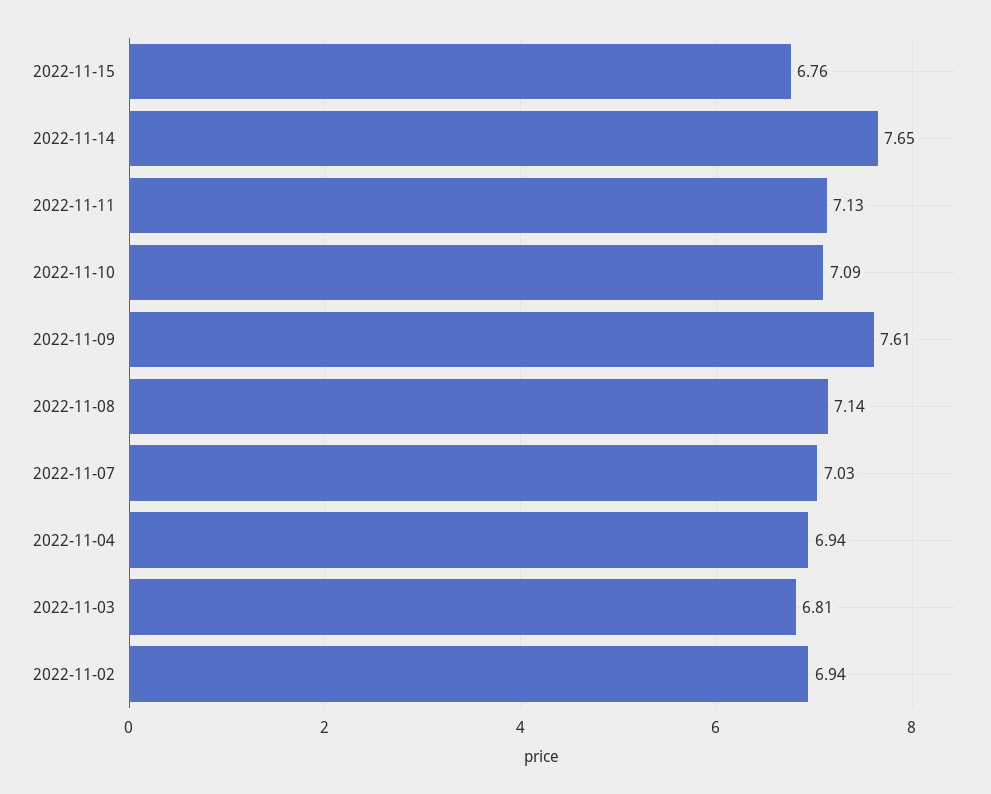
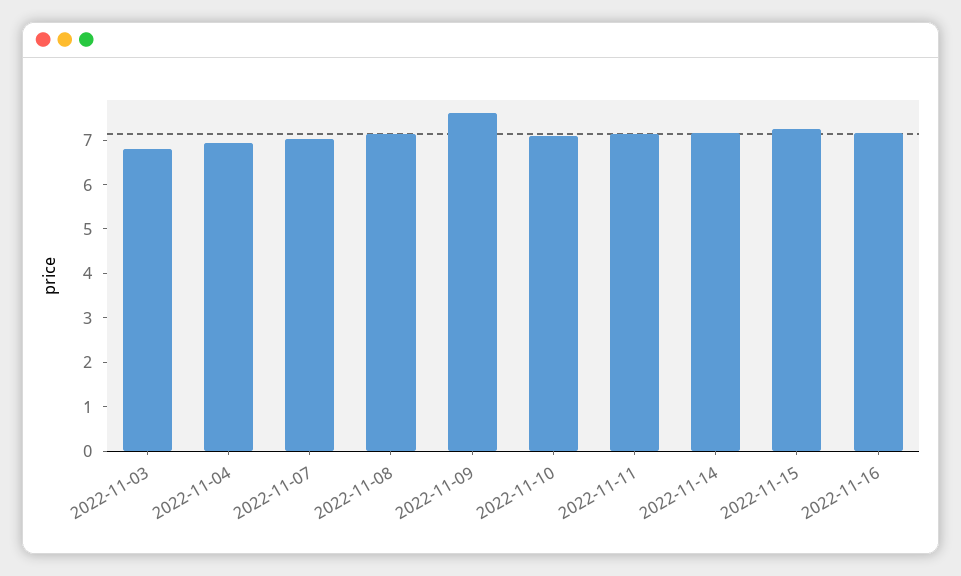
2022-11-15: 6.76 -> 7.2
2022-11-14: 7.65 -> 7.2
2022-11-02: 6.94 -> none
2022-11-16: none -> 7.2

